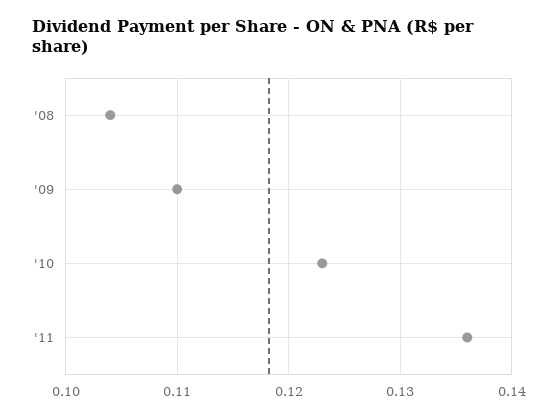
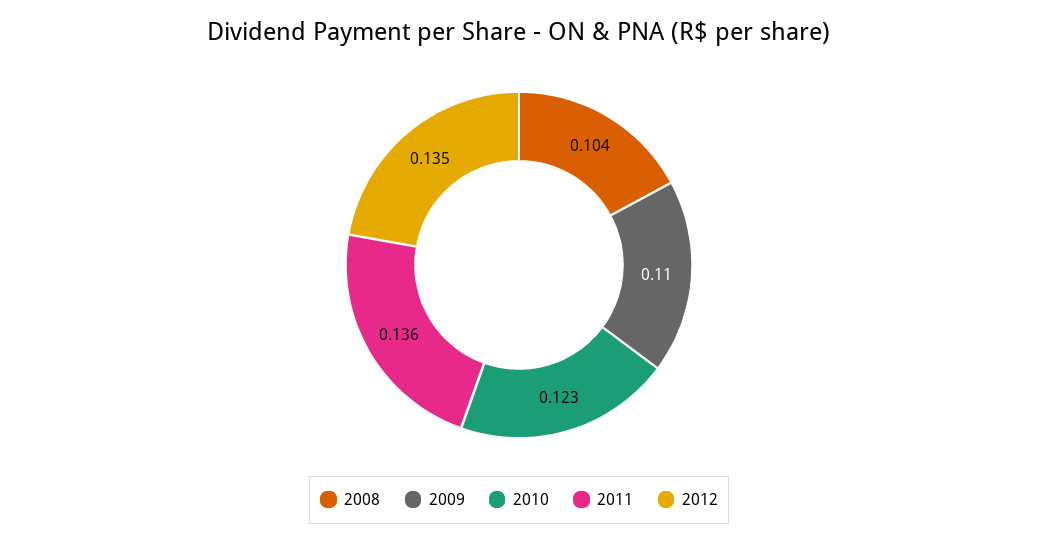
2012: none -> 0.135

